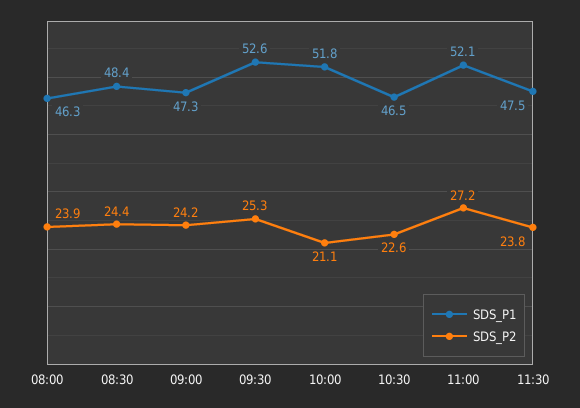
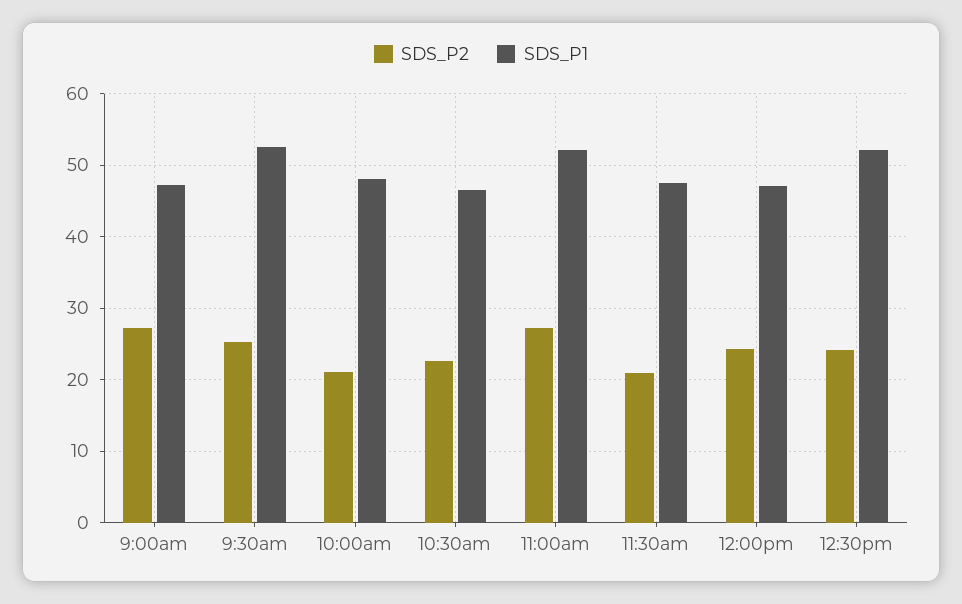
SDS_P1, 08:00: 46.3 -> none
SDS_P2, 08:00: 23.9 -> none
SDS_P1, 08:30: 48.4 -> none
SDS_P2, 08:30: 24.4 -> none
SDS_P2, 09:00: 24.2 -> 27
SDS_P1, 10:00: 51.8 -> 48
SDS_P2, 11:30: 23.8 -> 21
SDS_P2, 12:00pm: none -> 24
SDS_P1, 12:00pm: none -> 47
SDS_P2, 12:30pm: none -> 24
SDS_P1, 12:30pm: none -> 52

